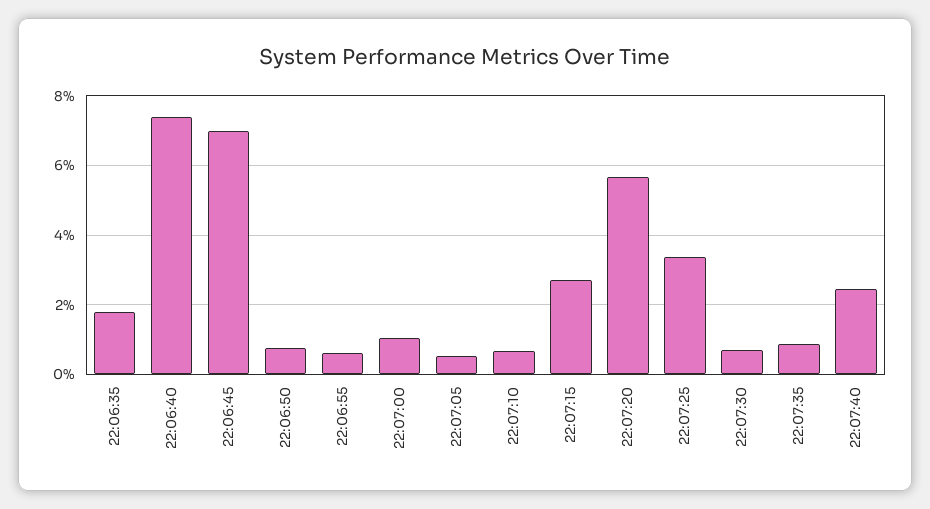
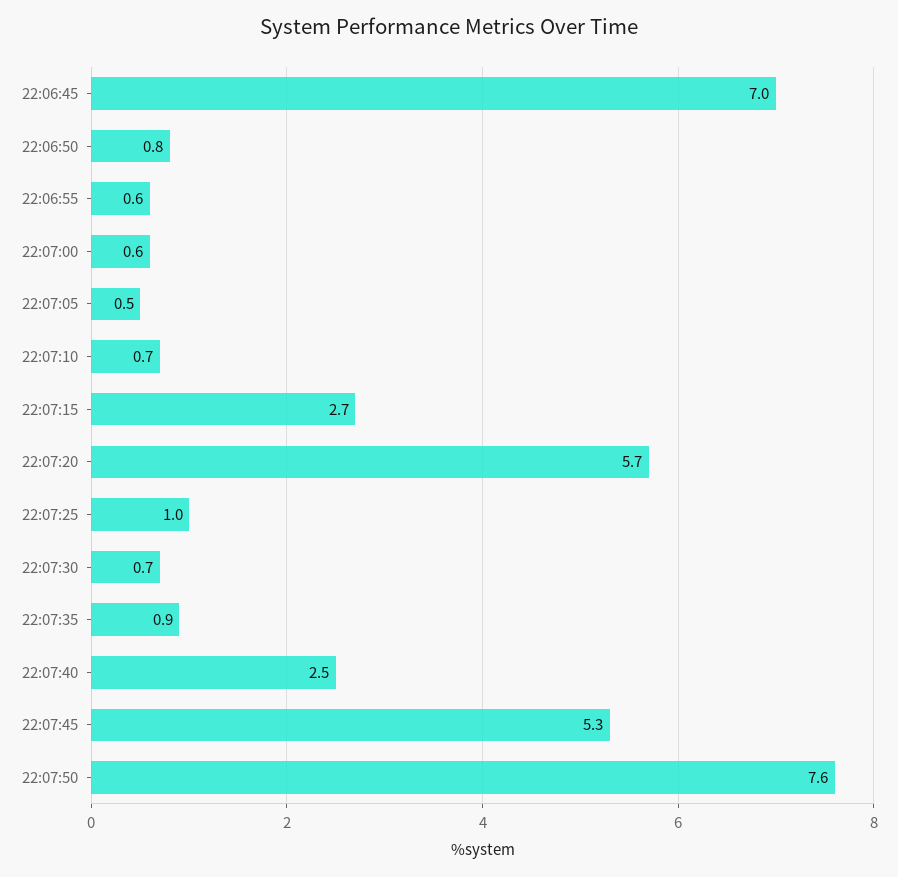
22:06:35: 1.8 -> none
22:06:40: 7.4 -> none
22:07:00: 1 -> 0.6
22:07:25: 3.4 -> 1
22:07:45: none -> 5.3
22:07:50: none -> 7.6

